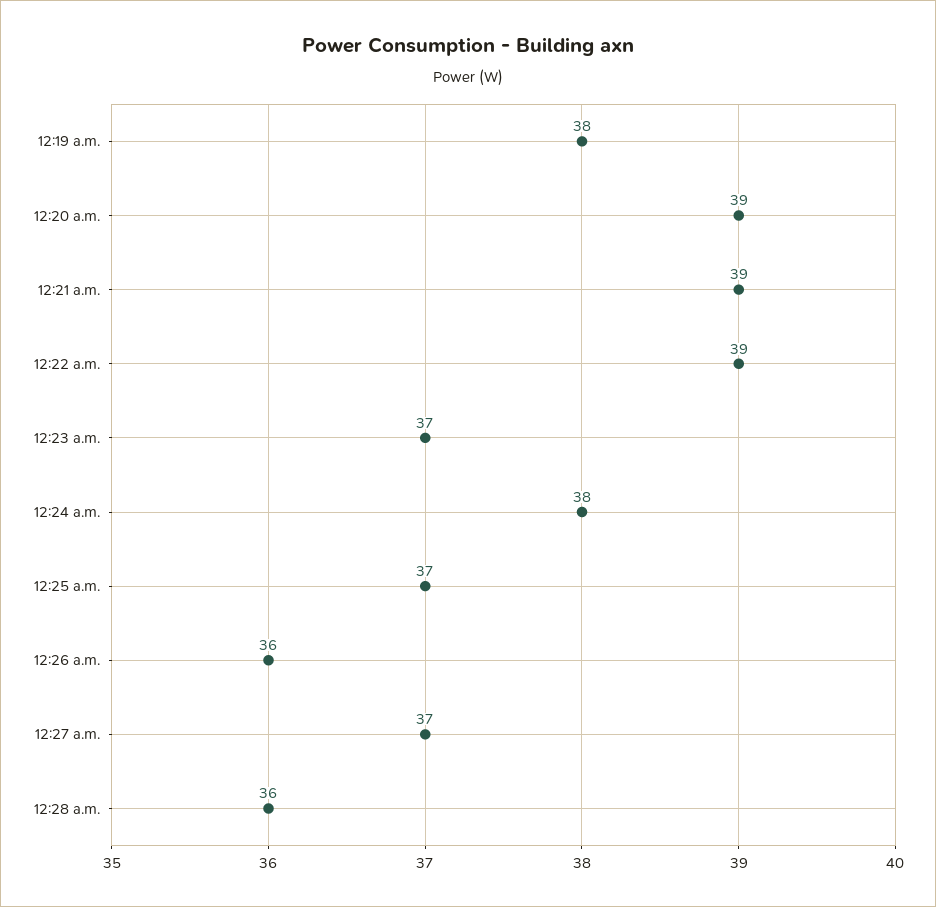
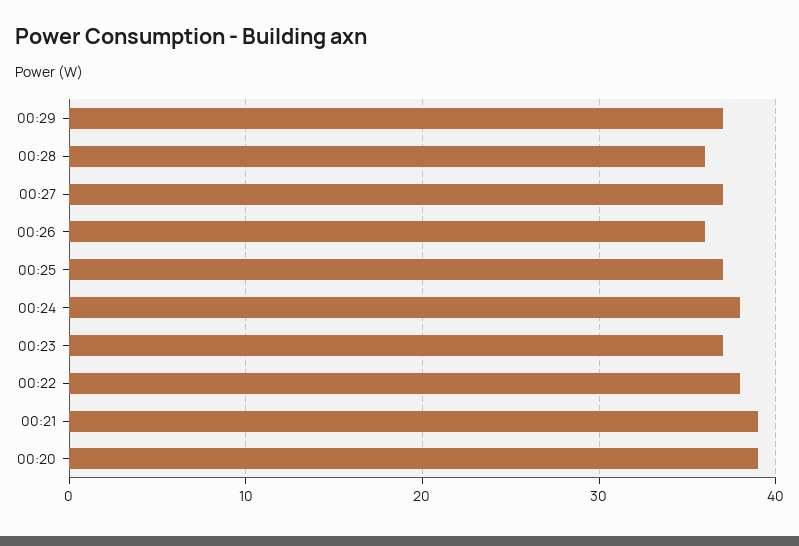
12:19 a.m.: 38 -> none
12:22 a.m.: 39 -> 38
00:29: none -> 37

